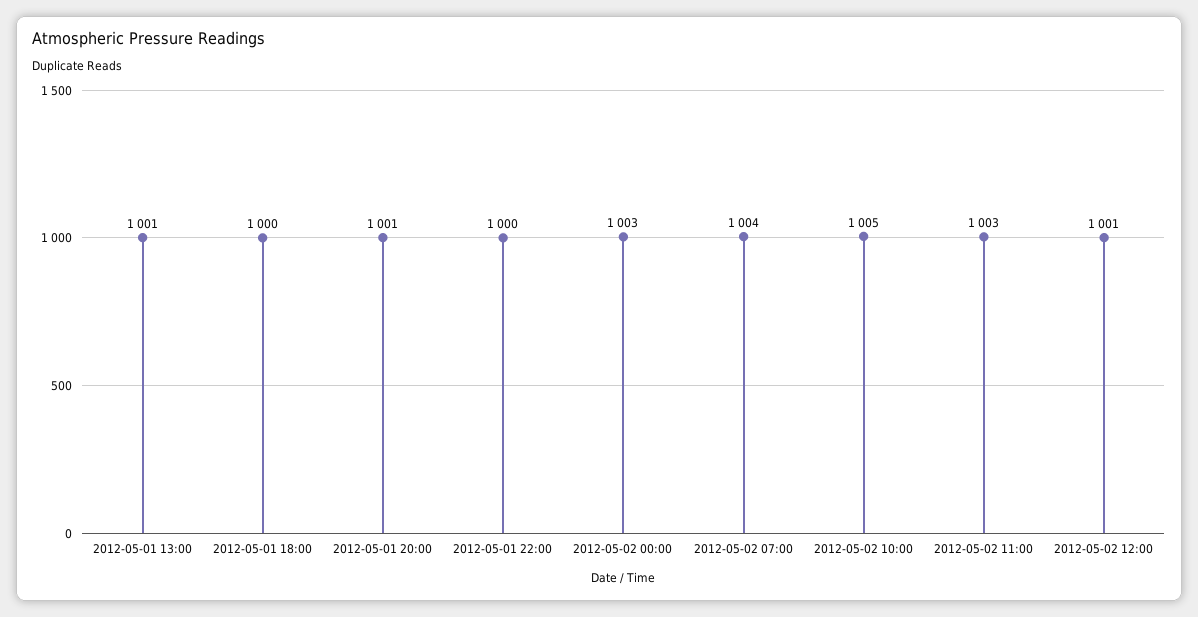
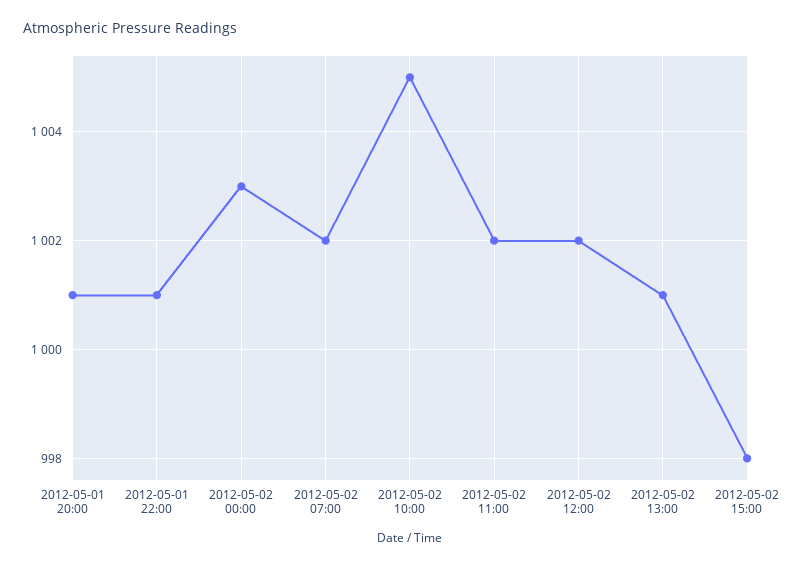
2012-05-01 13:00: 1001 -> none
2012-05-01 18:00: 1000 -> none
2012-05-01 22:00: 1000 -> 1001
2012-05-02 07:00: 1004 -> 1002
2012-05-02 11:00: 1003 -> 1002
2012-05-02 12:00: 1001 -> 1002
2012-05-02 13:00: none -> 1001
2012-05-02 15:00: none -> 998

